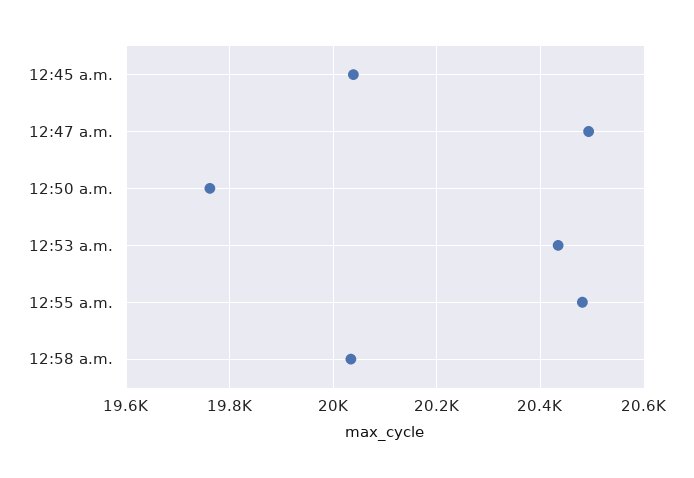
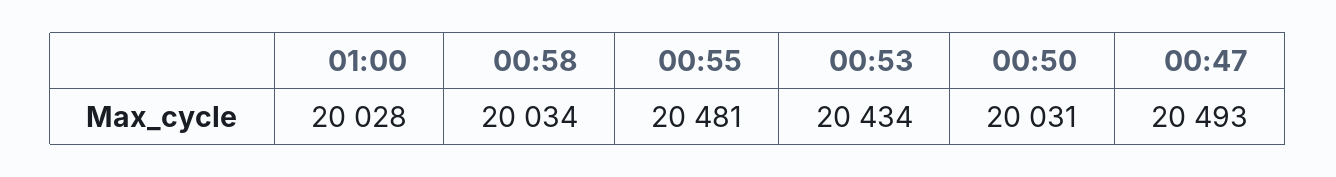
12:45 a.m.: 20040 -> none
12:50 a.m.: 19760 -> 20031
01:00: none -> 20028

